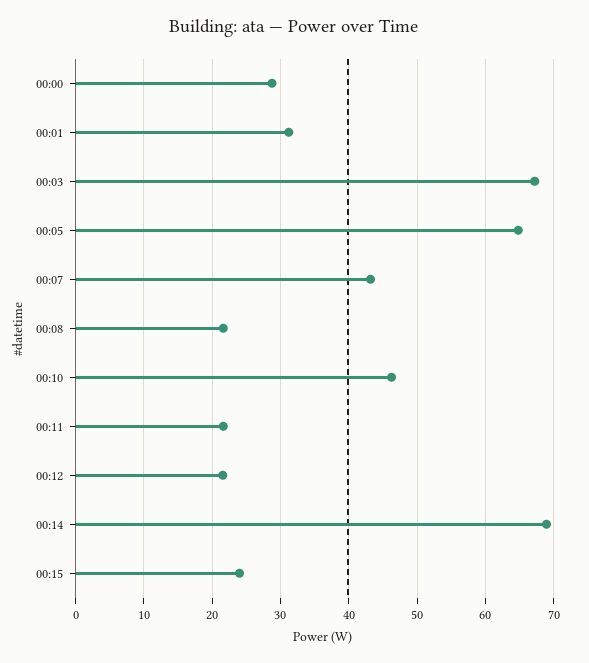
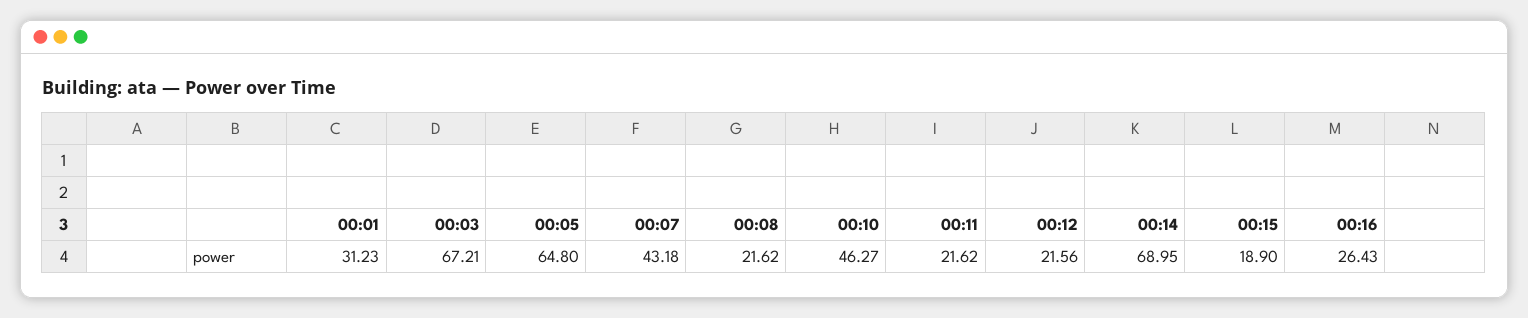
00:00: 29 -> none
00:15: 24 -> 18.9
00:16: none -> 26.43

